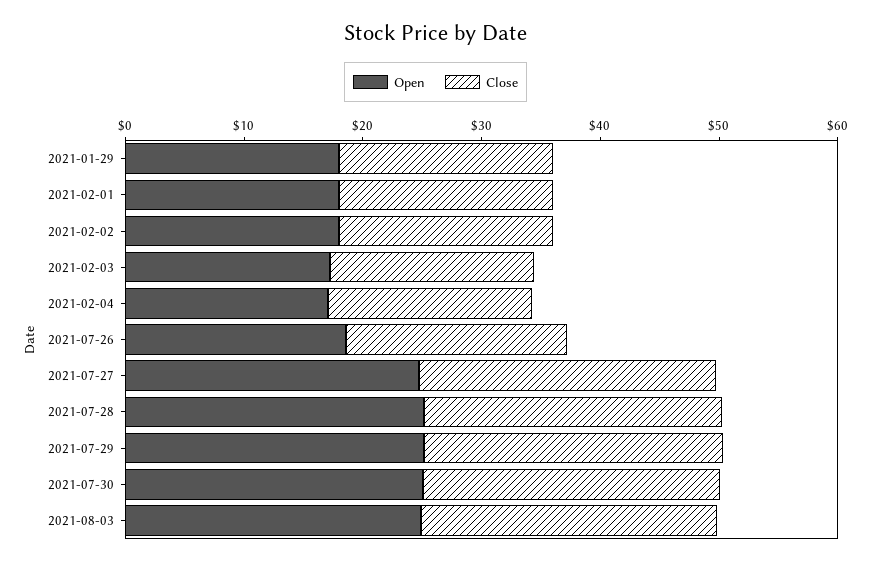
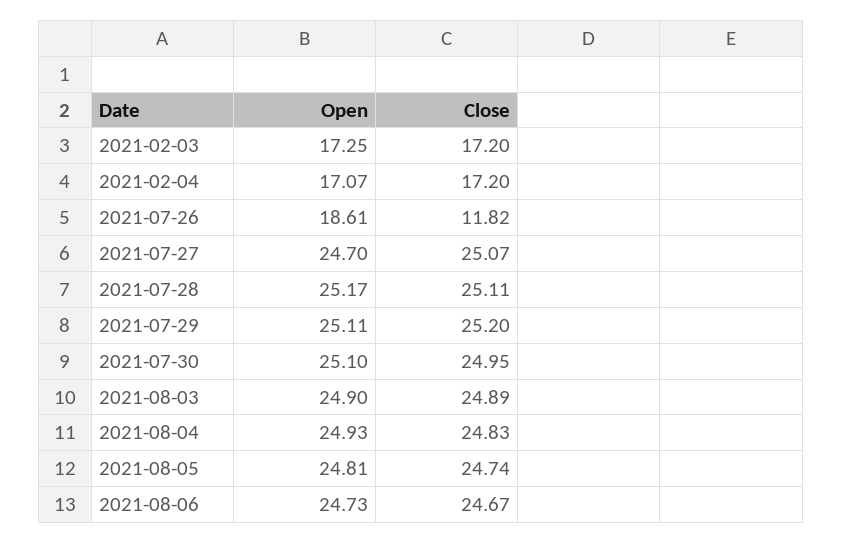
Open, 2021-01-29: 18 -> none
Close, 2021-01-29: 18 -> none
Open, 2021-02-01: 18 -> none
Close, 2021-02-01: 18 -> none
Open, 2021-02-02: 18 -> none
Close, 2021-02-02: 18 -> none
Close, 2021-07-26: 18 -> 11.82
Open, 2021-08-04: none -> 24.93
Close, 2021-08-04: none -> 24.83
Open, 2021-08-05: none -> 24.81
Close, 2021-08-05: none -> 24.74
Open, 2021-08-06: none -> 24.73
Close, 2021-08-06: none -> 24.67

